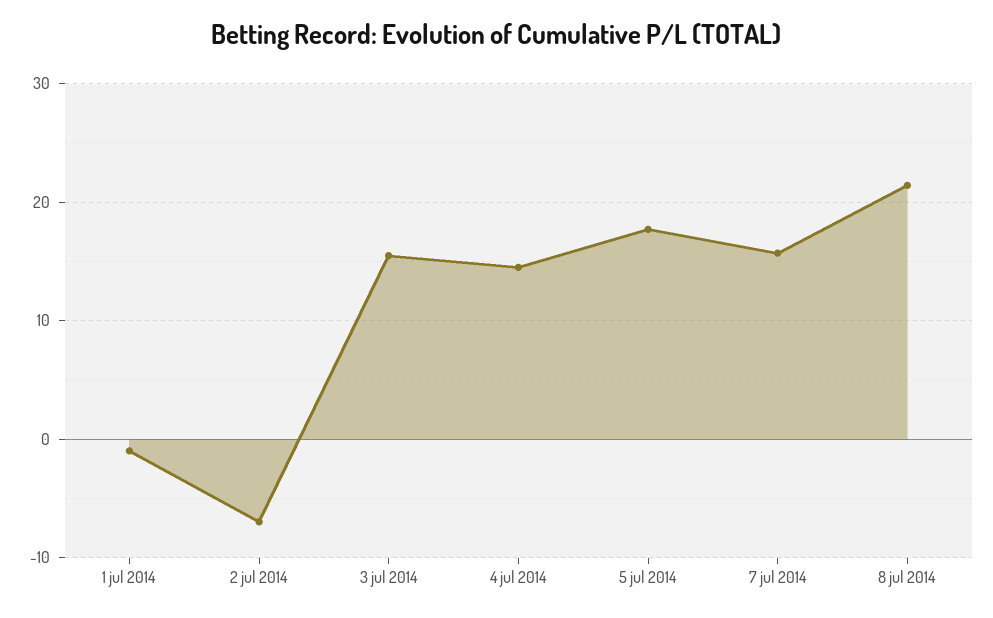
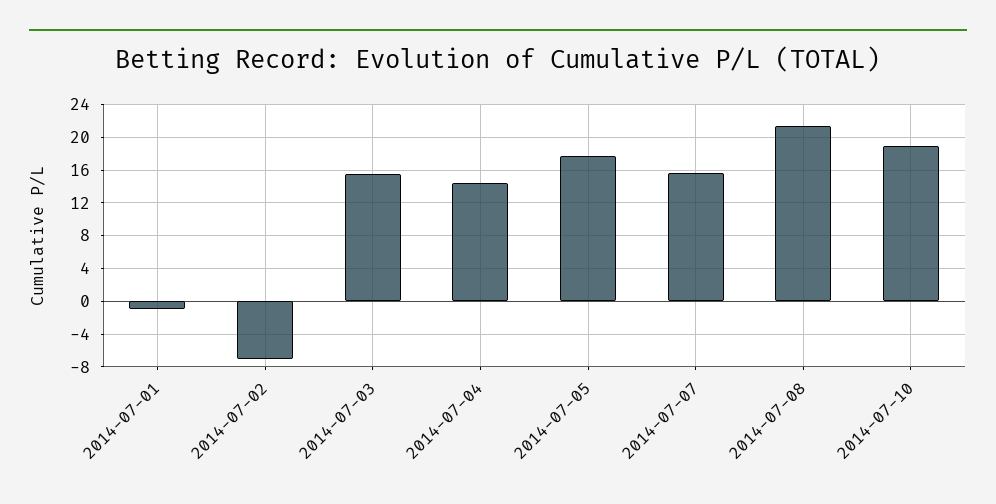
2014-07-10: none -> 19

